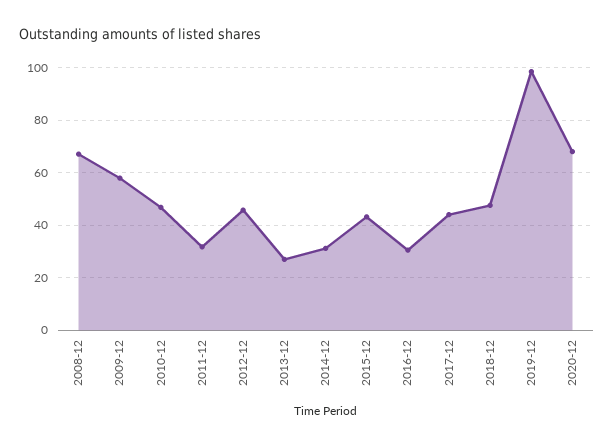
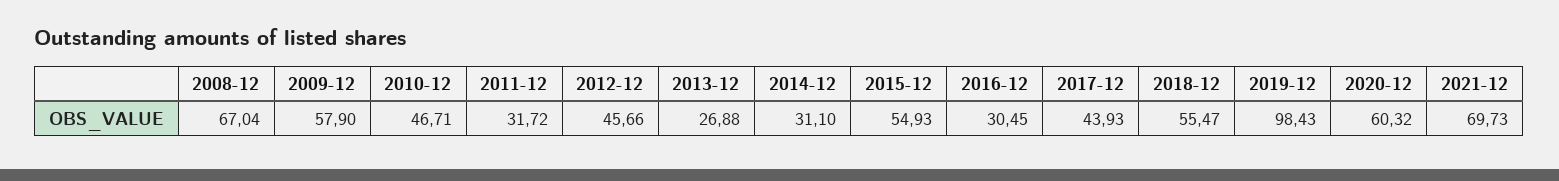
2015-12: 42.5 -> 54.93
2018-12: 47.5 -> 55.47
2020-12: 67.5 -> 60.32
2021-12: none -> 69.73

